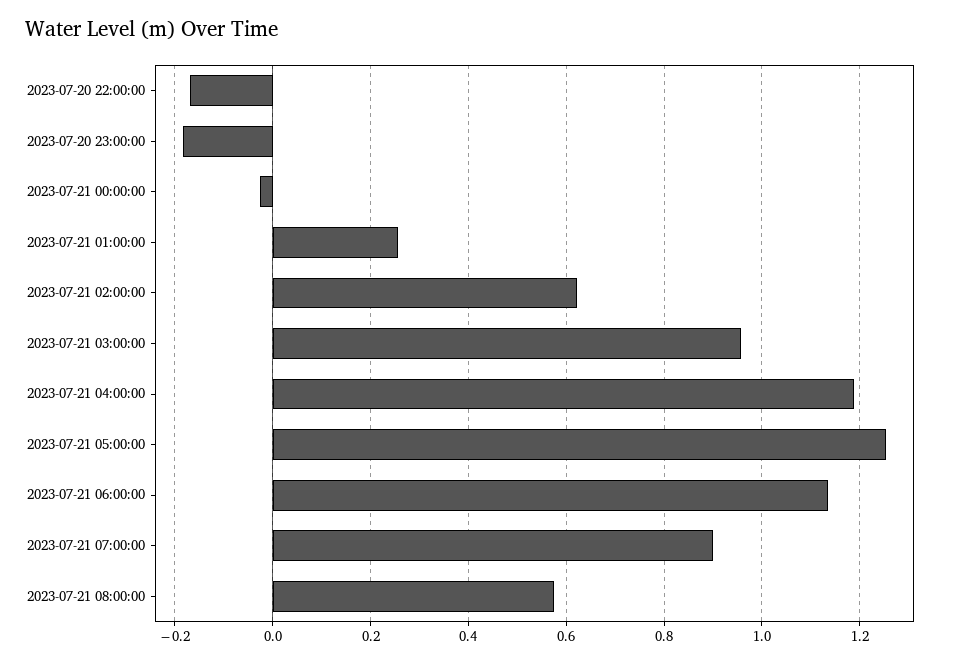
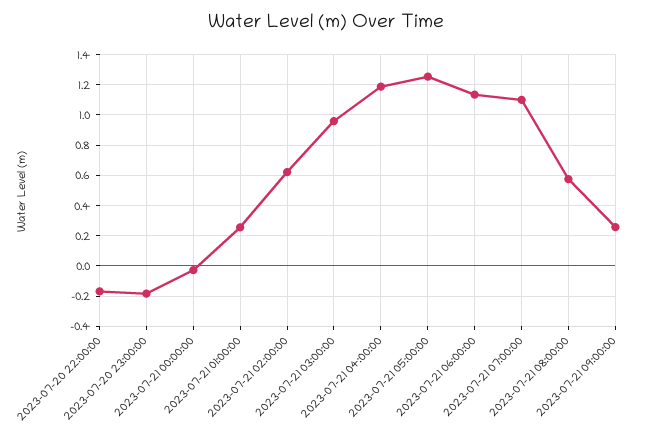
2023-07-21 07:00:00: 0.9 -> 1.1
2023-07-21 09:00:00: none -> 0.25

